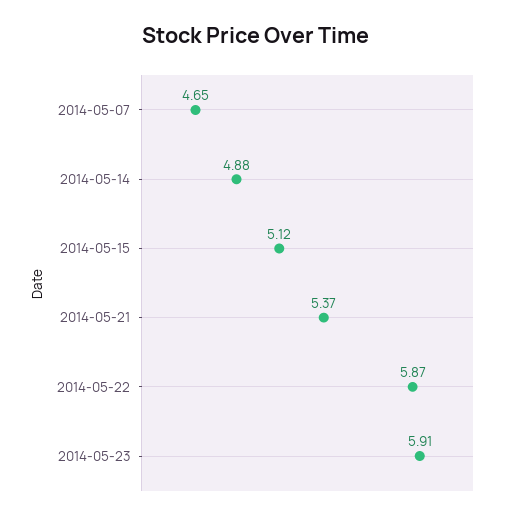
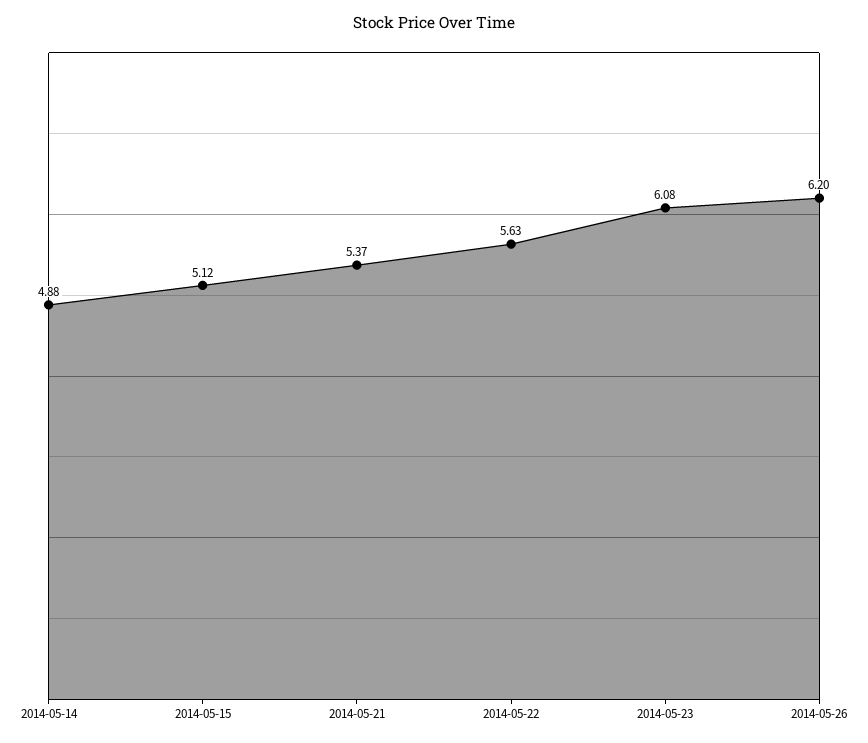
2014-05-07: 4.65 -> none
2014-05-22: 5.87 -> 5.63
2014-05-23: 5.91 -> 6.08
2014-05-26: none -> 6.2

